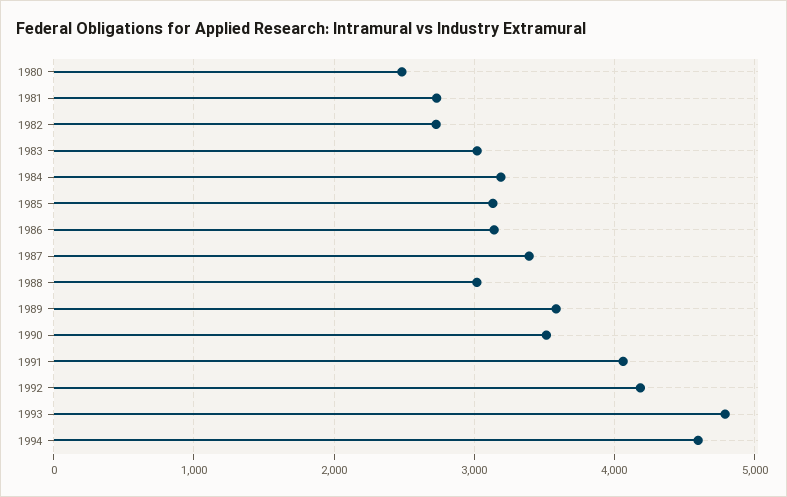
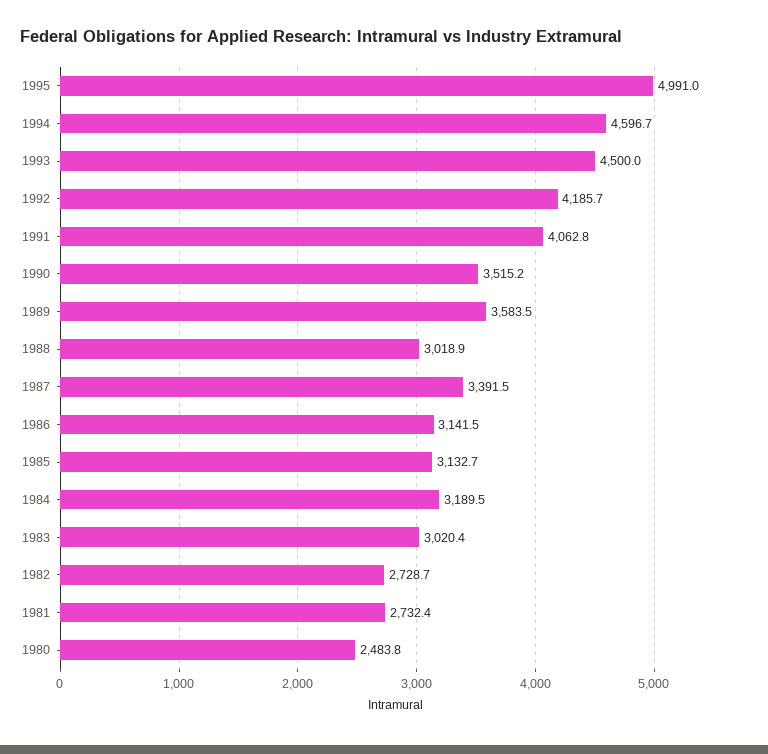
1993: 4800 -> 4500
1995: none -> 4991

